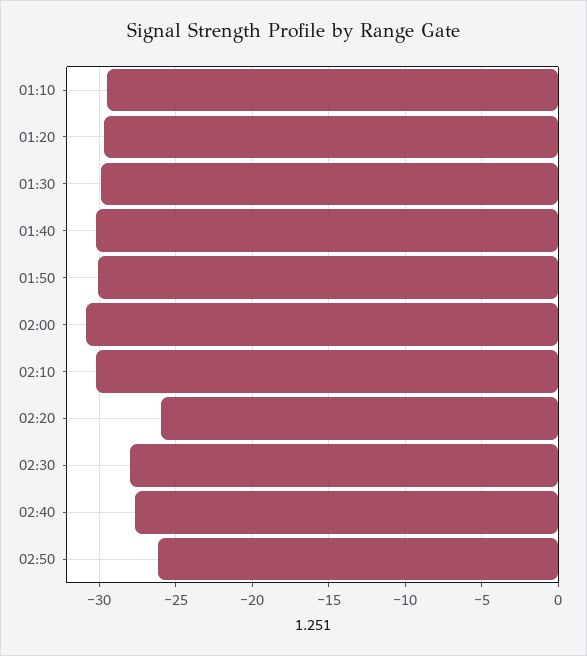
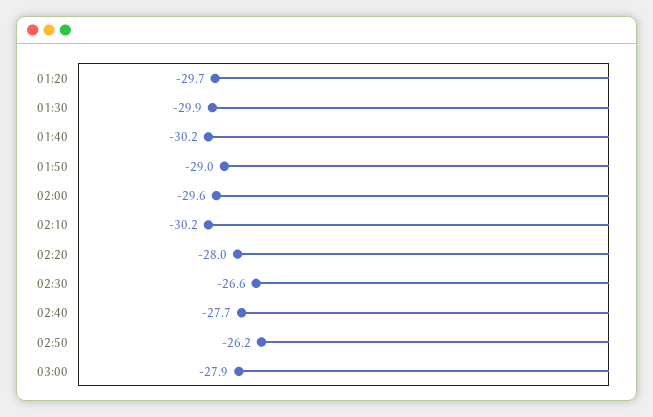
01:10: -29.5 -> none
01:50: -30 -> -29
02:00: -31 -> -29.6
02:20: -26 -> -28
02:30: -28 -> -26.6
03:00: none -> -27.9

